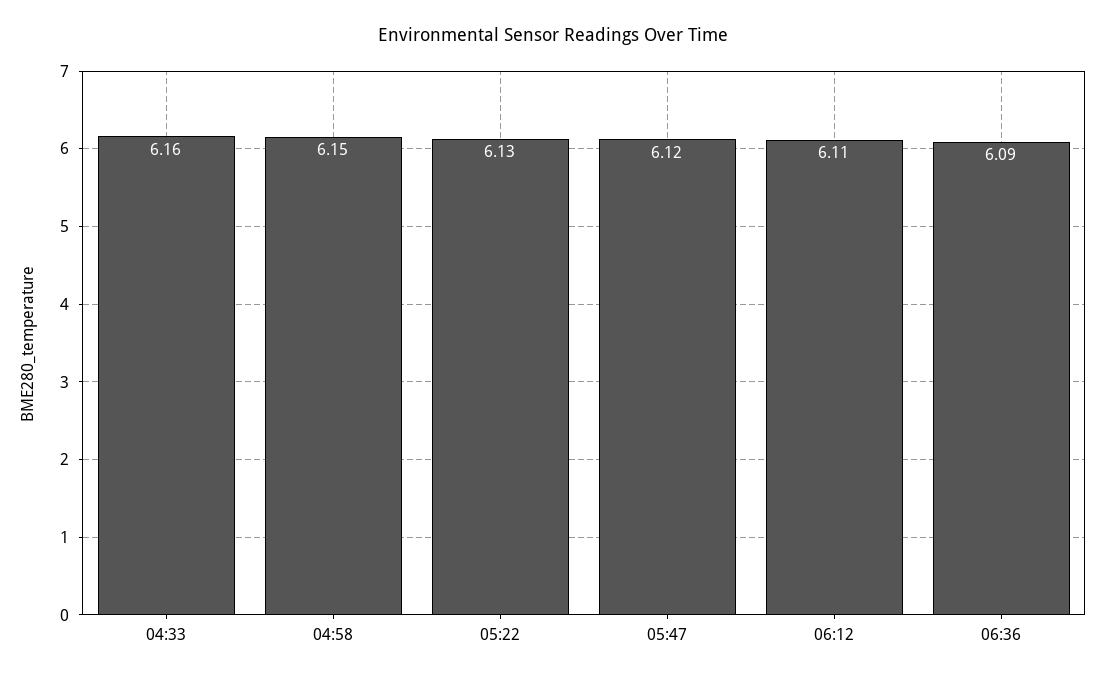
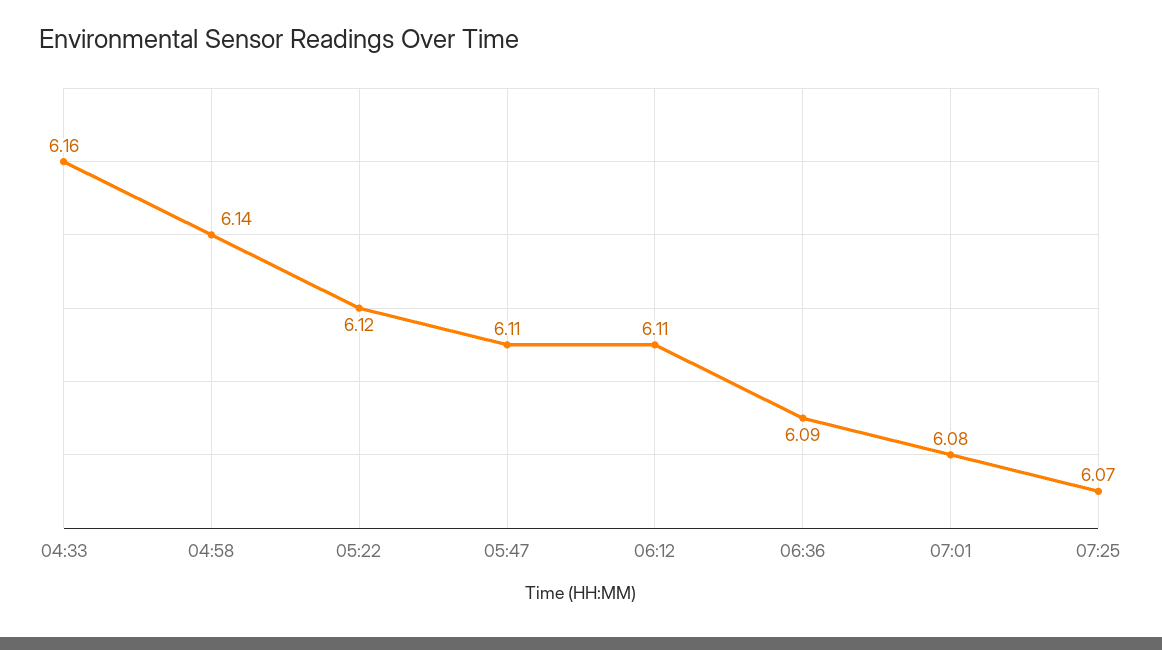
04:58: 6.15 -> 6.14
05:22: 6.13 -> 6.12
05:47: 6.12 -> 6.11
07:01: none -> 6.08
07:25: none -> 6.07

